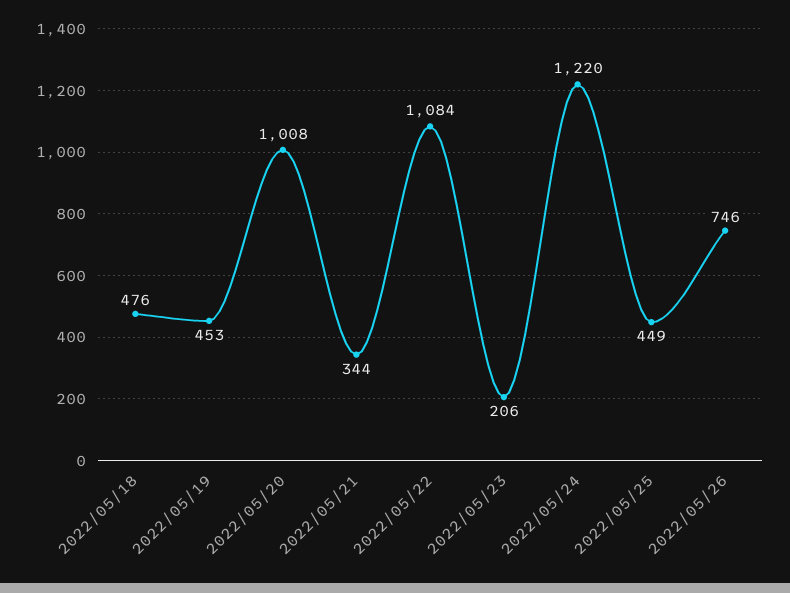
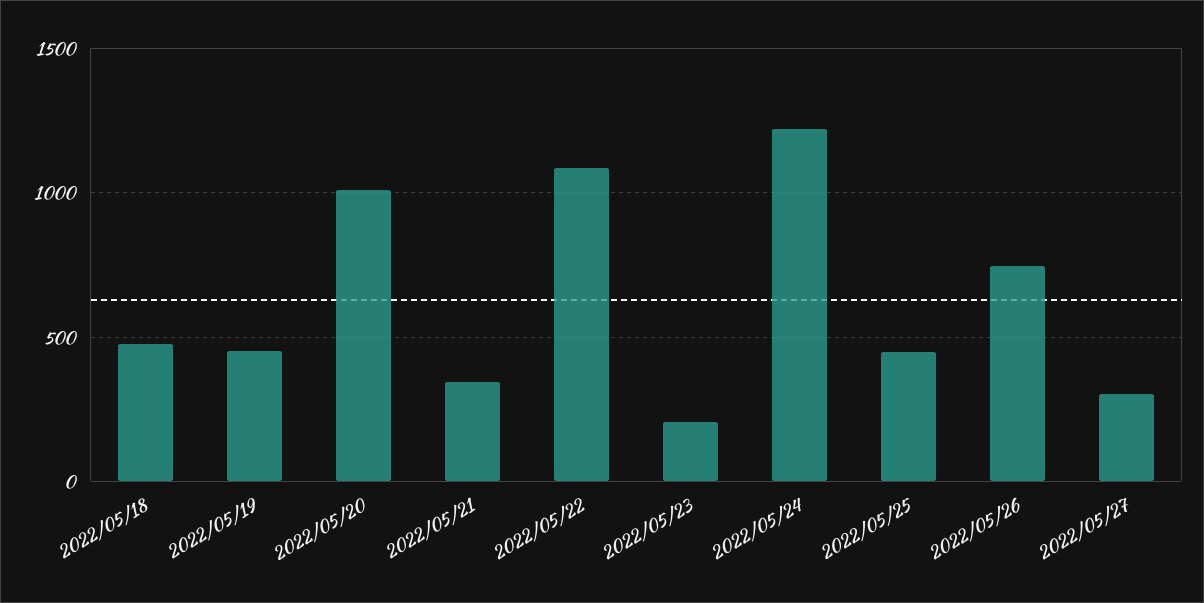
2022/05/27: none -> 300

